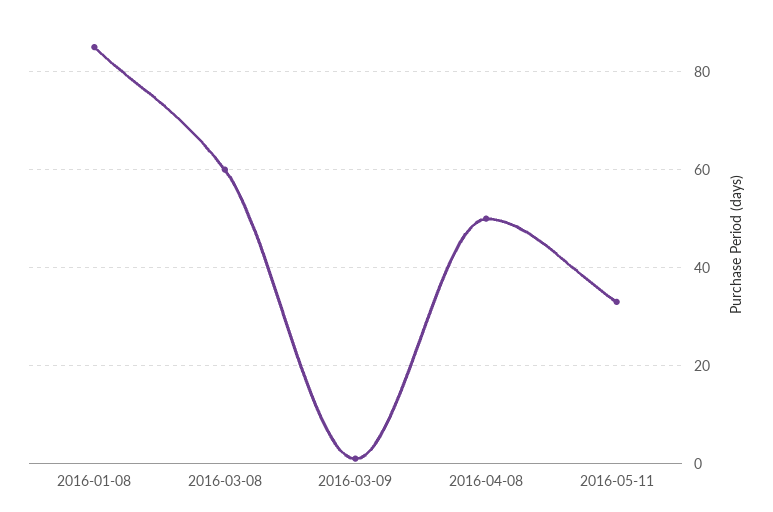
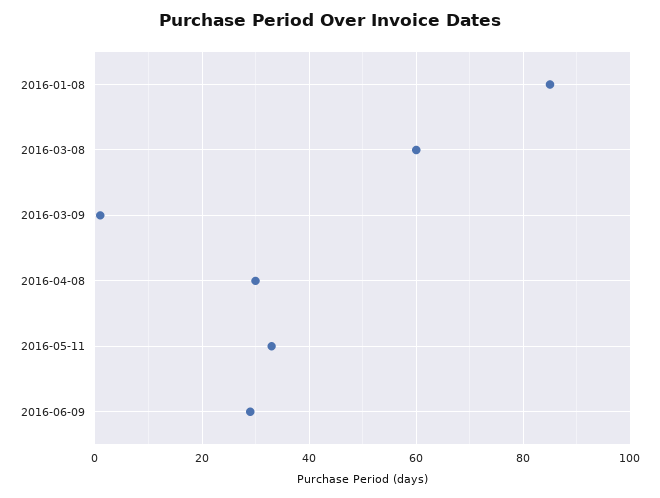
2016-04-08: 50 -> 30
2016-06-09: none -> 30

